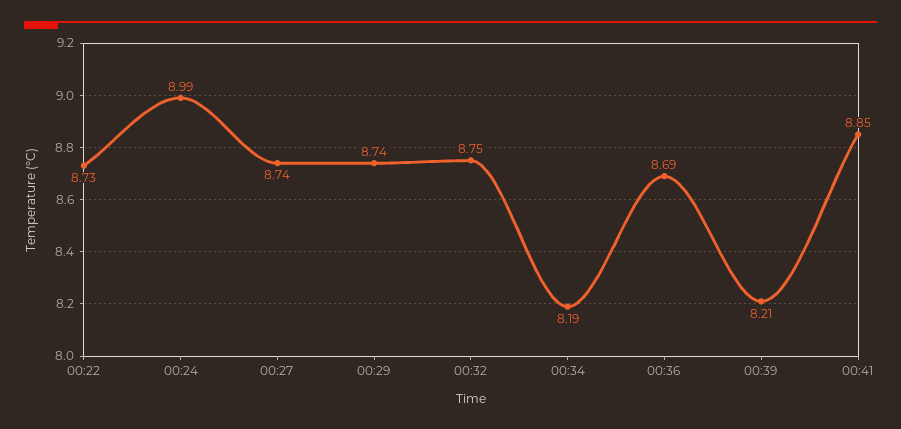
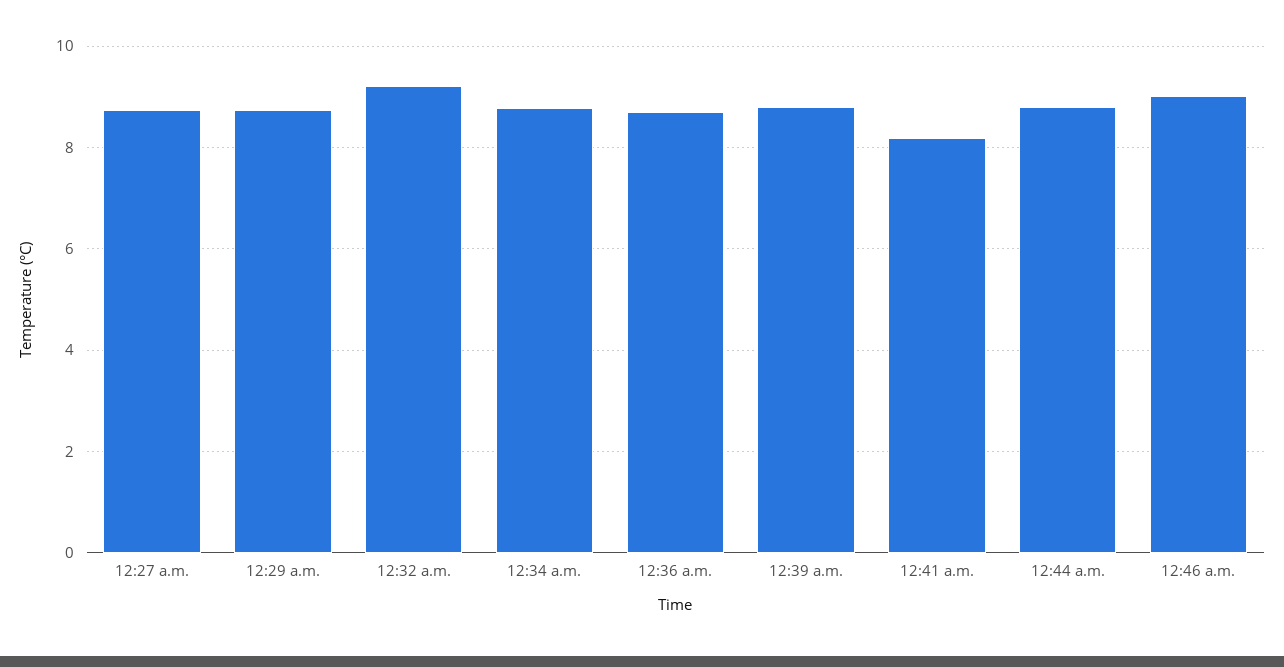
00:22: 8.73 -> none
00:24: 8.99 -> none
00:32: 8.75 -> 9.2
00:34: 8.19 -> 8.8
00:39: 8.21 -> 8.8
00:41: 8.85 -> 8.2
12:44 a.m.: none -> 8.8
12:46 a.m.: none -> 9

